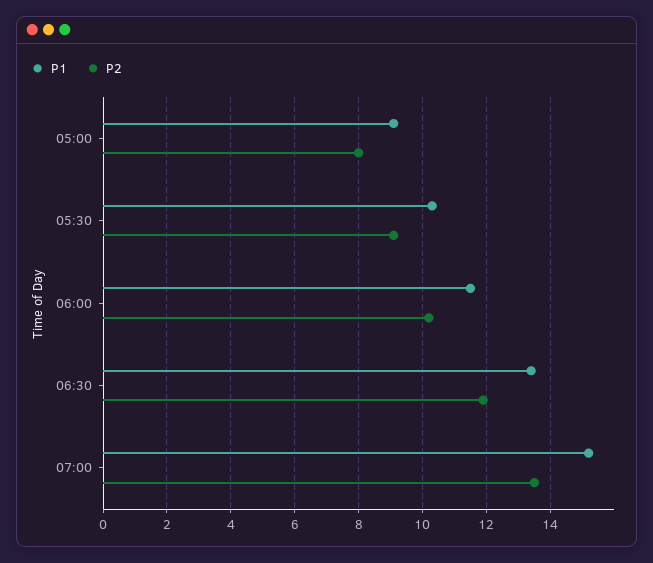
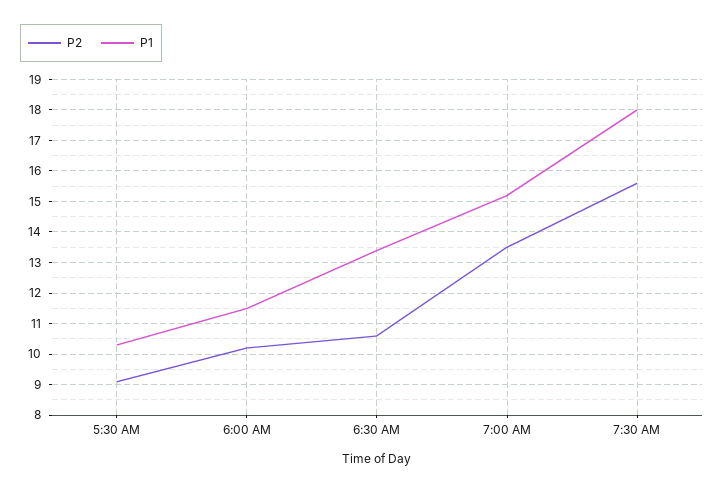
P1, 05:00: 9 -> none
P2, 05:00: 8 -> none
P2, 06:30: 12 -> 10.5
P2, 7:30 AM: none -> 15.5
P1, 7:30 AM: none -> 18

